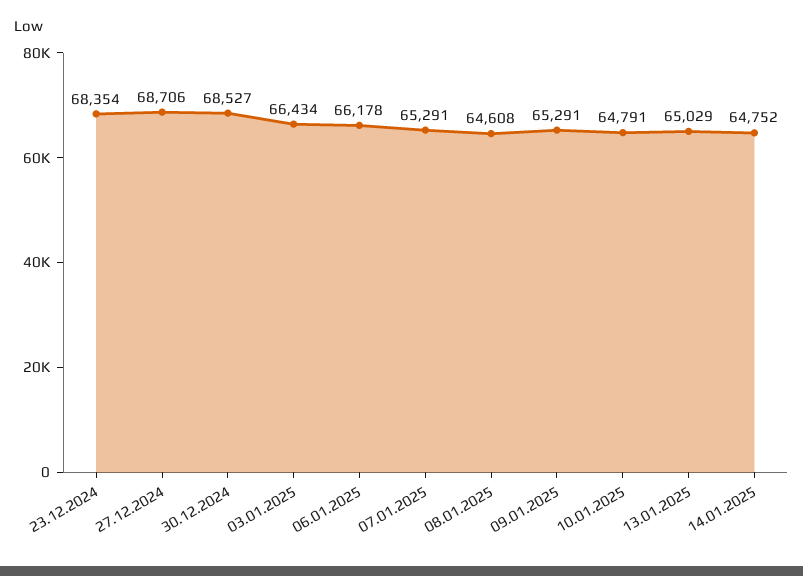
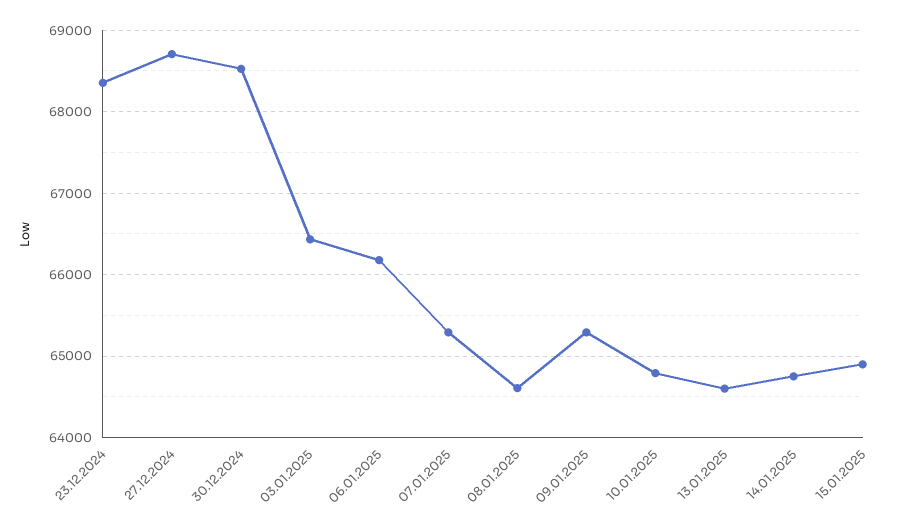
13.01.2025: 65029 -> 64600
15.01.2025: none -> 64900

